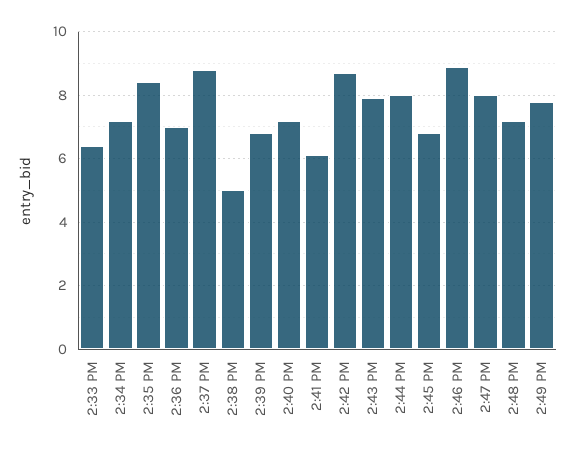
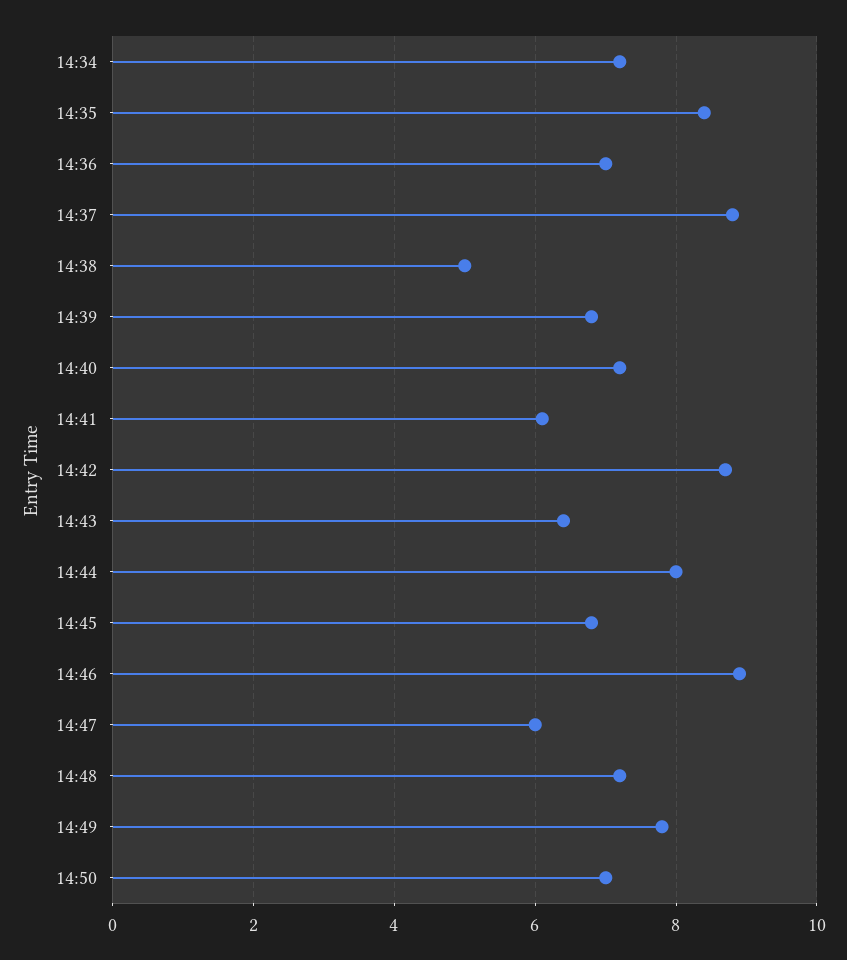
2:33 PM: 6.5 -> none
2:43 PM: 8 -> 6.5
2:47 PM: 8 -> 6
14:50: none -> 7

